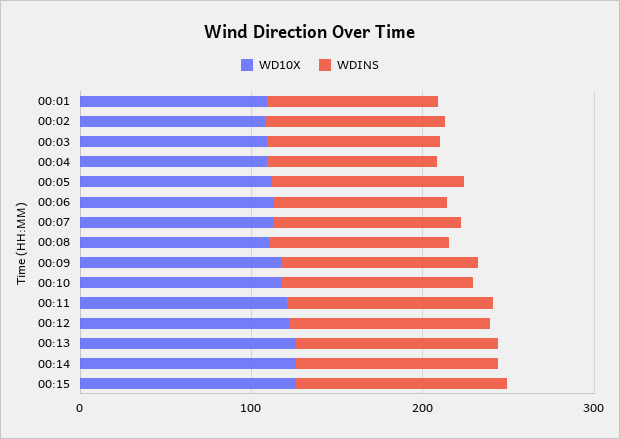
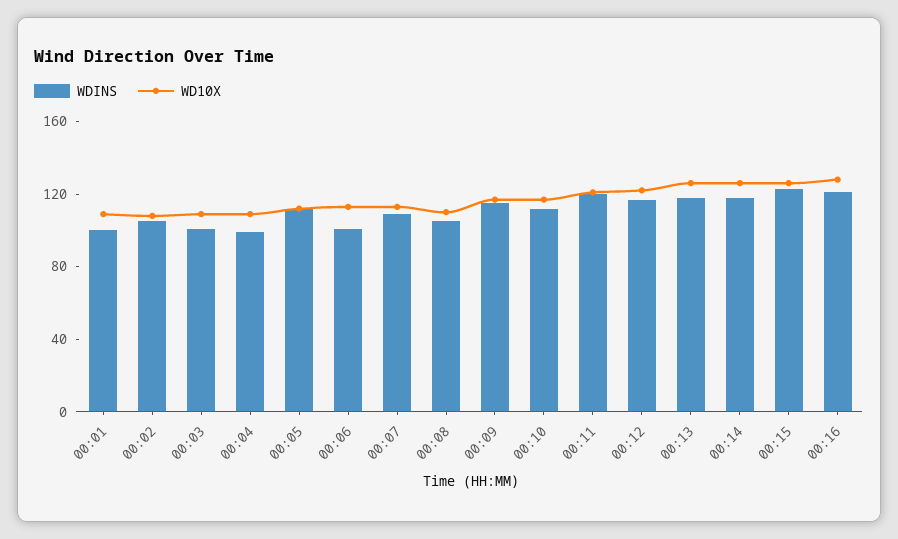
WDINS, 00:16: none -> 120
WD10X, 00:16: none -> 130

